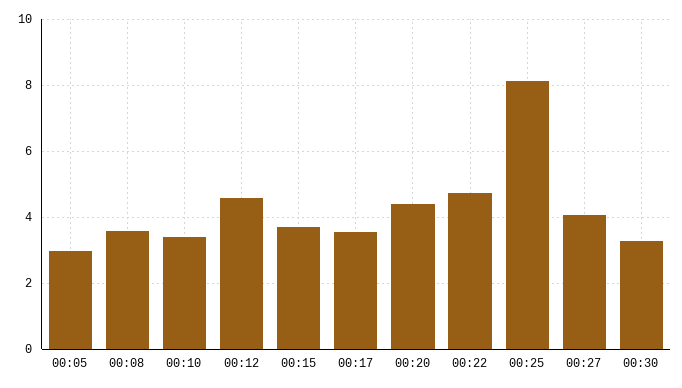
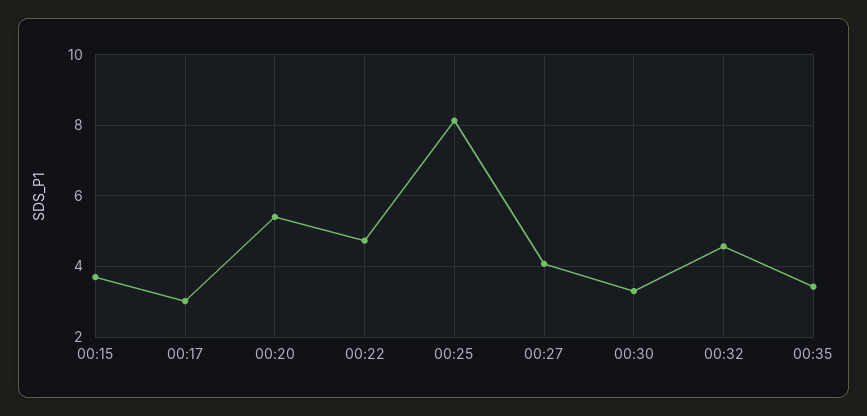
00:05: 3 -> none
00:08: 3.6 -> none
00:10: 3.4 -> none
00:12: 4.6 -> none
00:17: 3.6 -> 3
00:20: 4.4 -> 5.4
00:32: none -> 4.6
00:35: none -> 3.4

